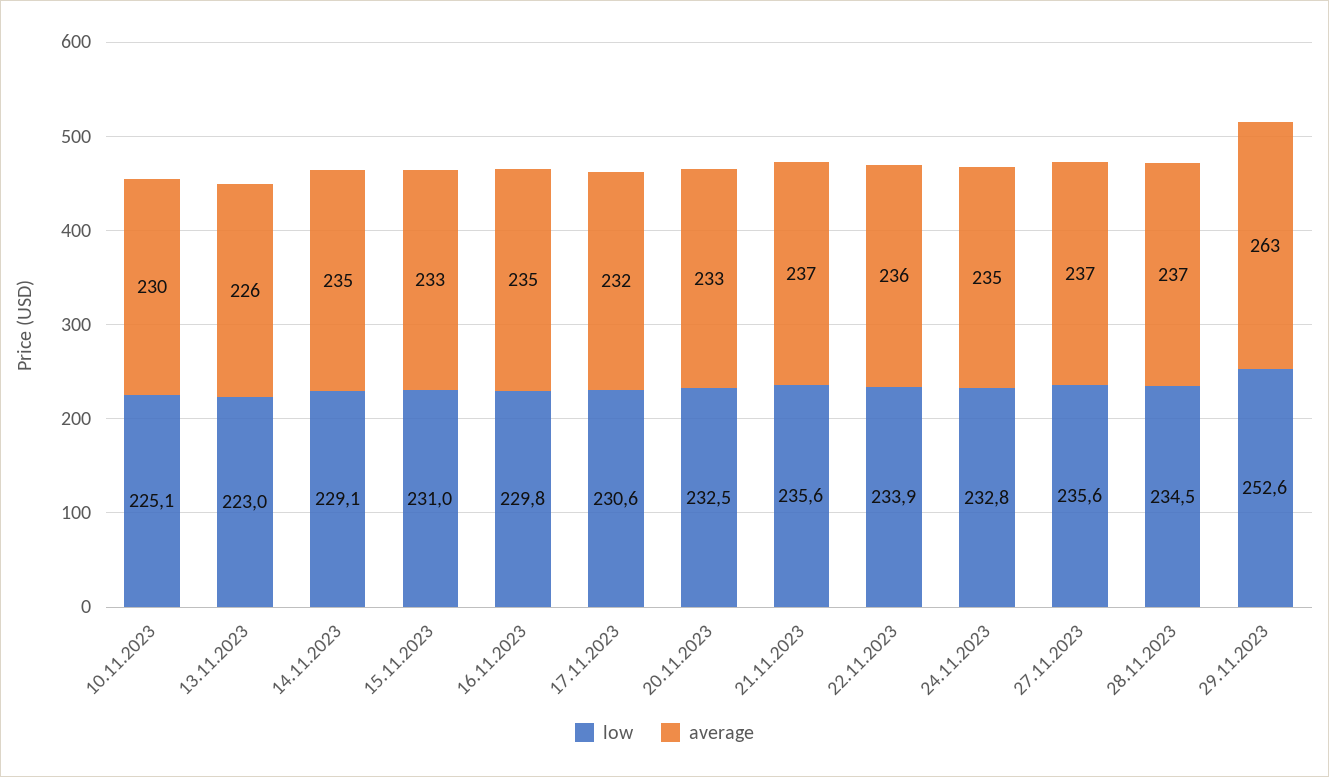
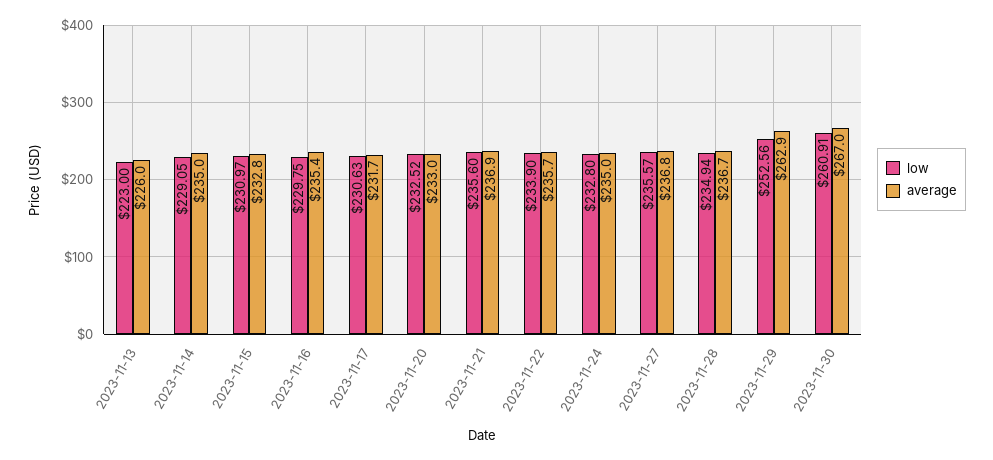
low, 10.11.2023: 225.1 -> none
average, 10.11.2023: 230 -> none
low, 28.11.2023: 234.5 -> 234.94
low, 2023-11-30: none -> 260.91
average, 2023-11-30: none -> 267

